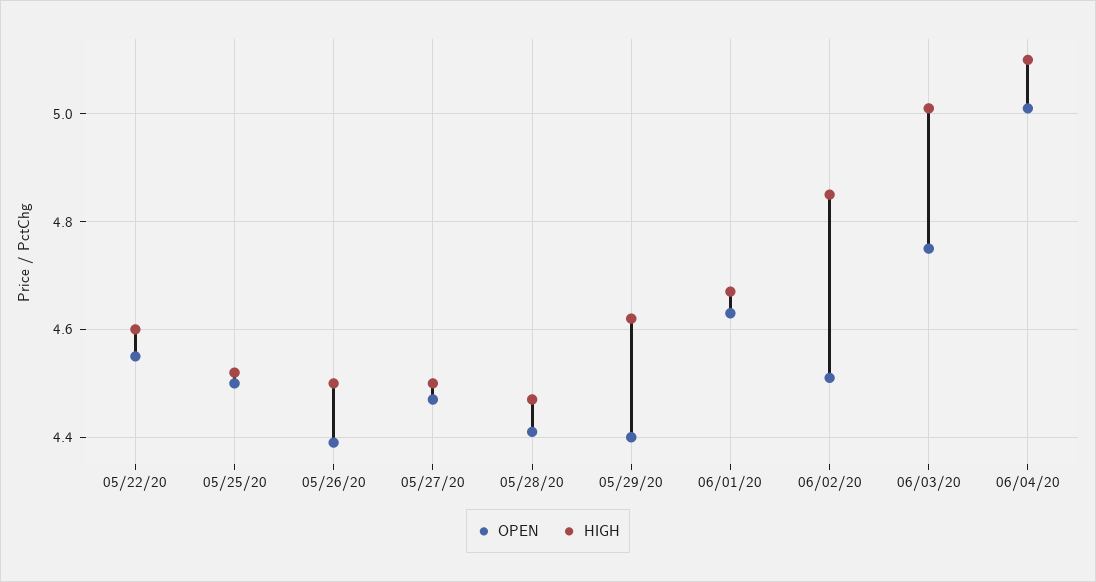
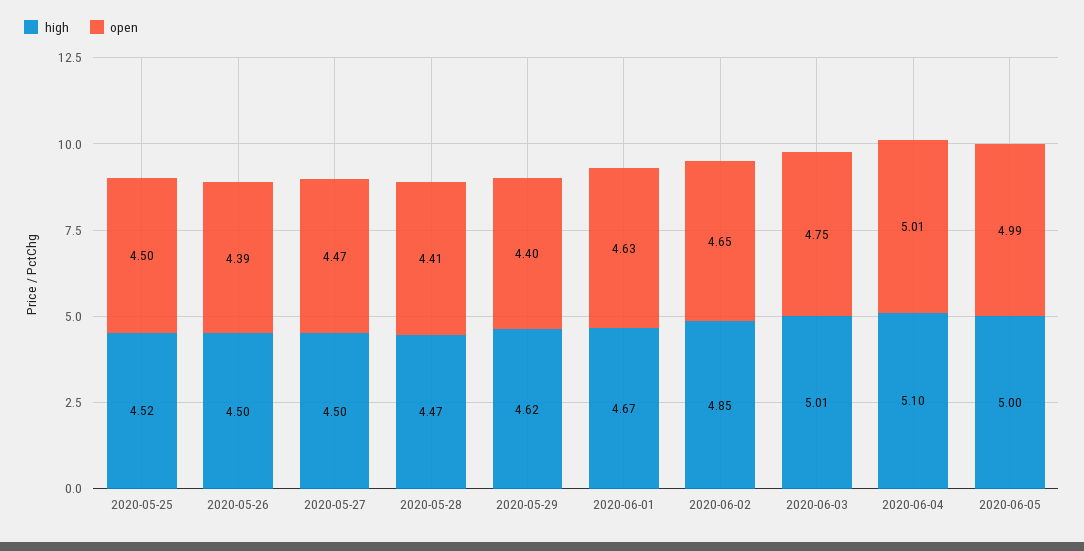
OPEN, 05/22/20: 4.55 -> none
HIGH, 05/22/20: 4.6 -> none
OPEN, 06/02/20: 4.5 -> 4.65
HIGH, 2020-06-05: none -> 5
OPEN, 2020-06-05: none -> 4.99

